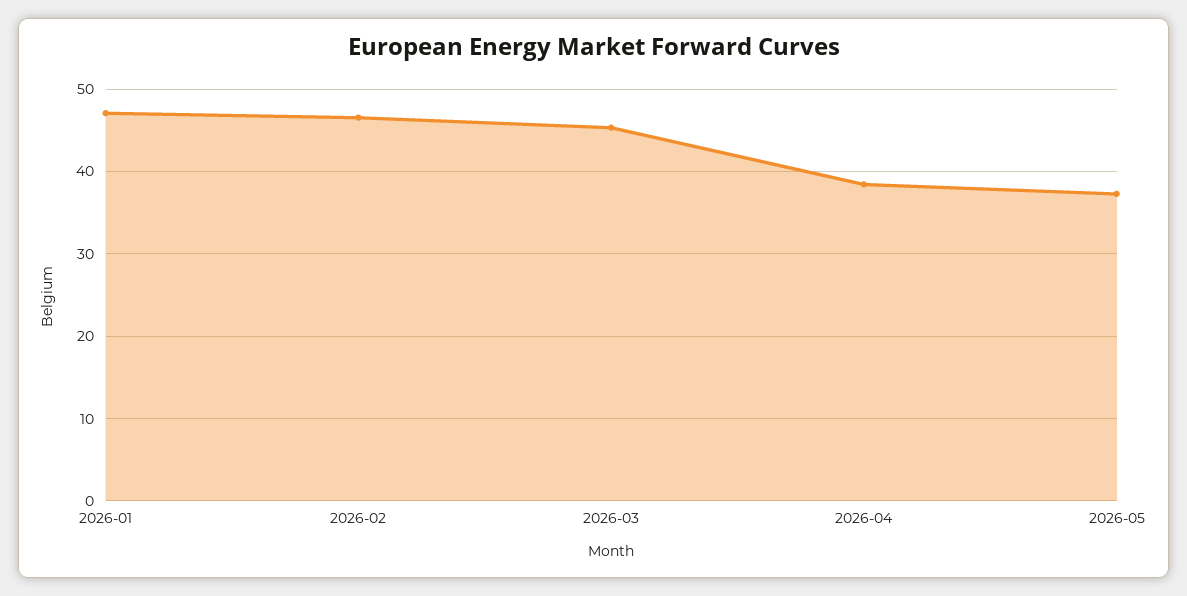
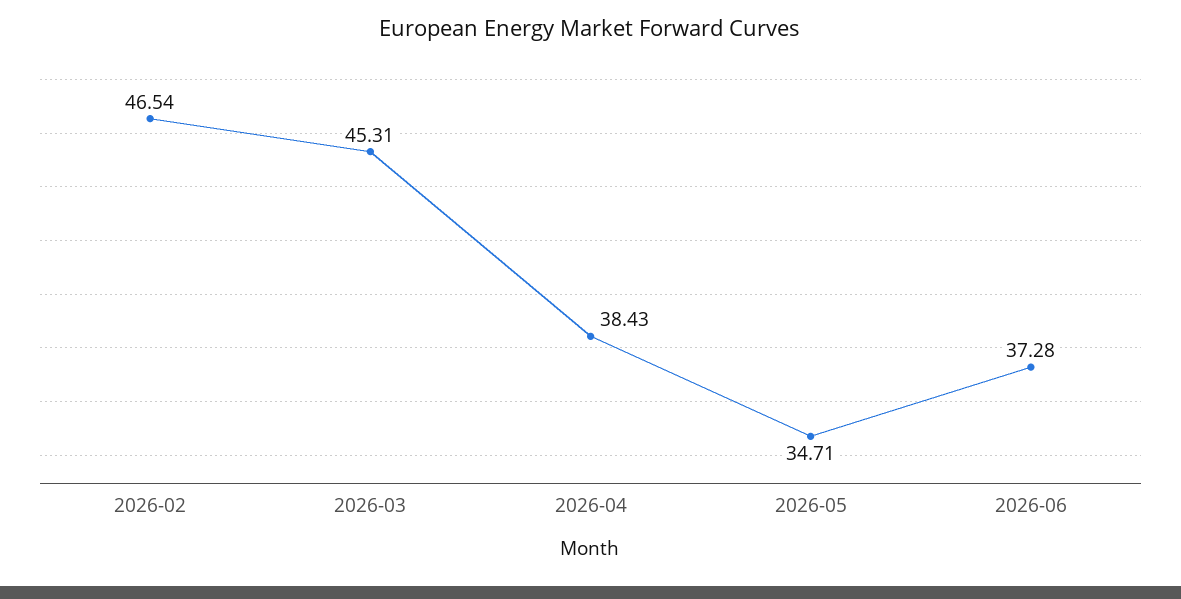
2026-01: 47 -> none
2026-05: 37 -> 34.71
2026-06: none -> 37.28

